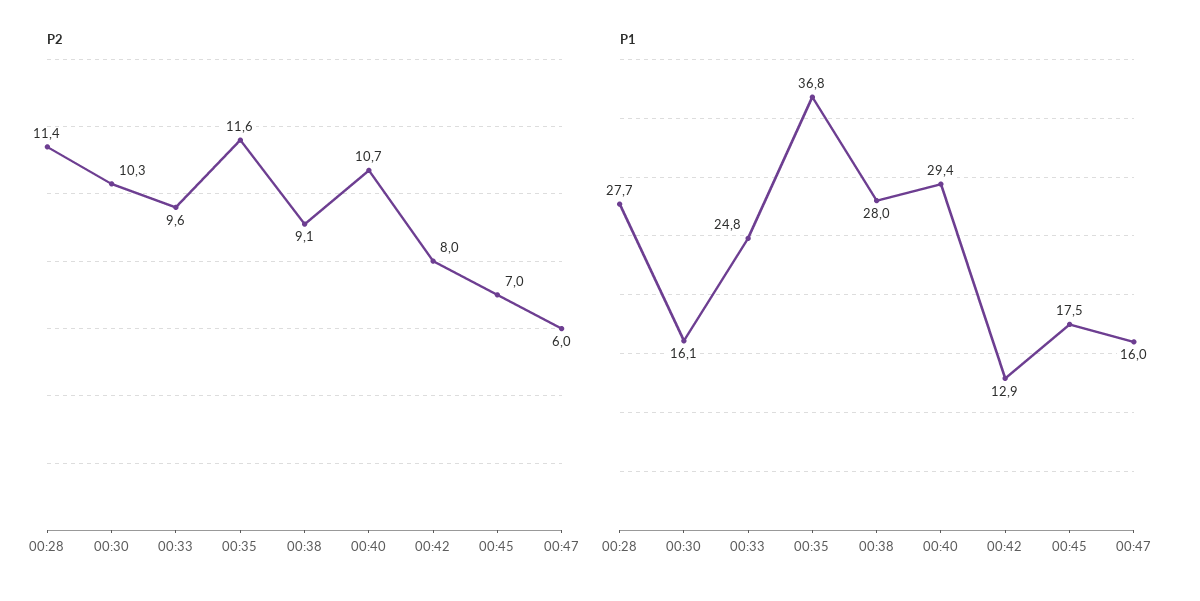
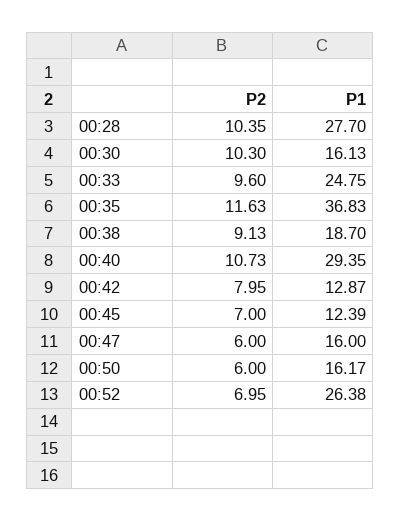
P2, 00:28: 11.4 -> 10.35
P1, 00:38: 28 -> 18.7
P1, 00:45: 17.5 -> 12.39
P2, 00:50: none -> 6
P1, 00:50: none -> 16.17
P2, 00:52: none -> 6.95
P1, 00:52: none -> 26.38

